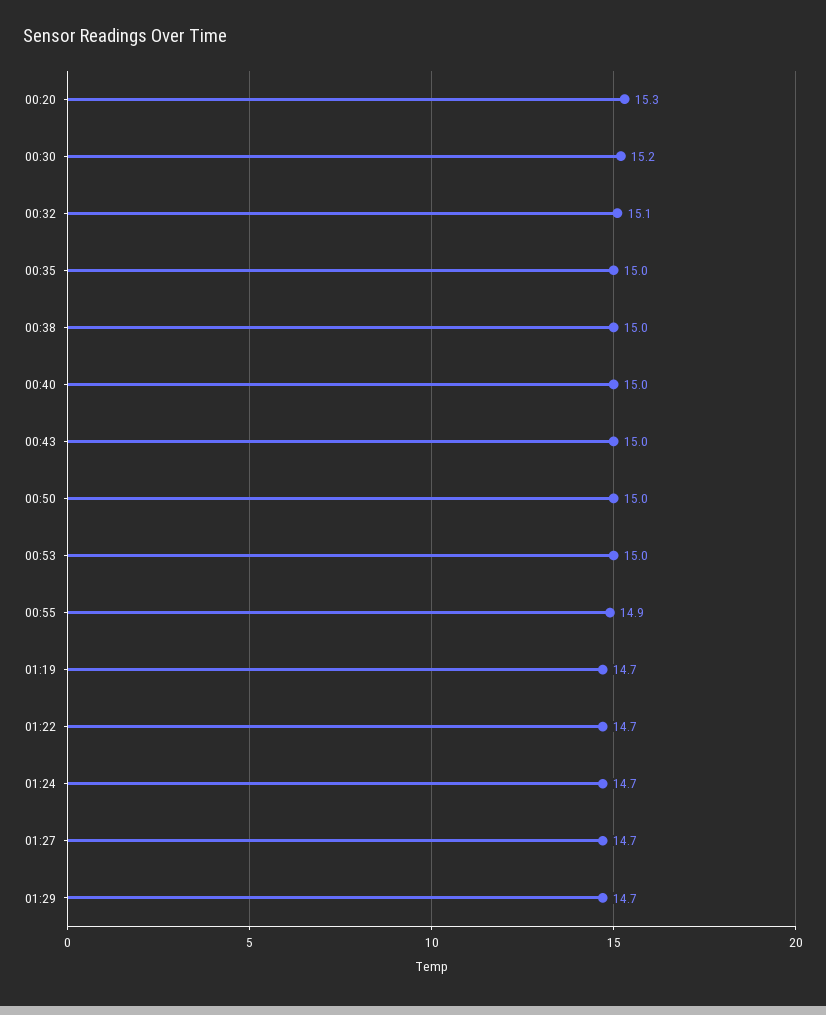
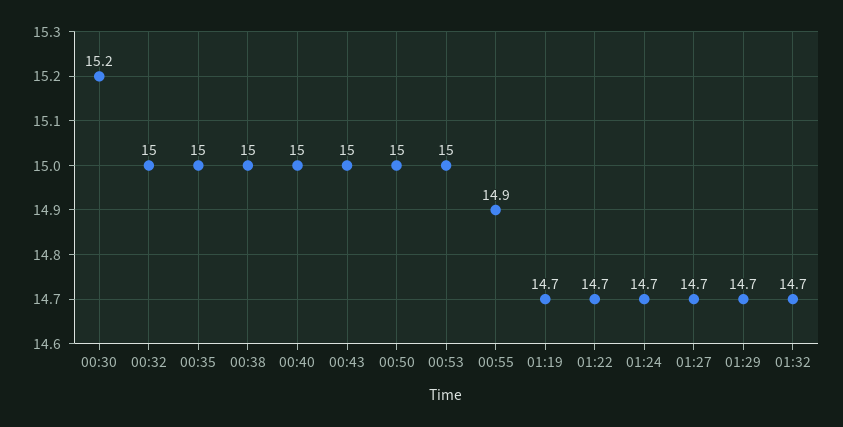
00:20: 15.3 -> none
00:32: 15.1 -> 15
01:32: none -> 14.7

